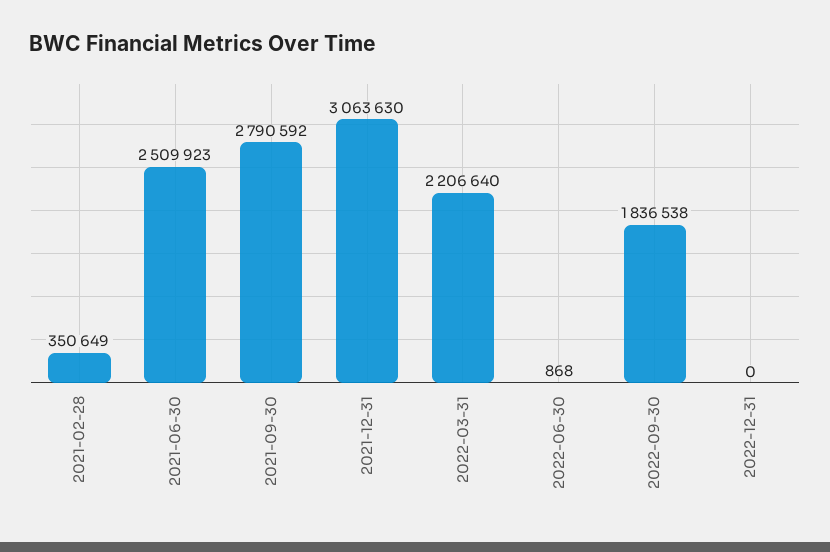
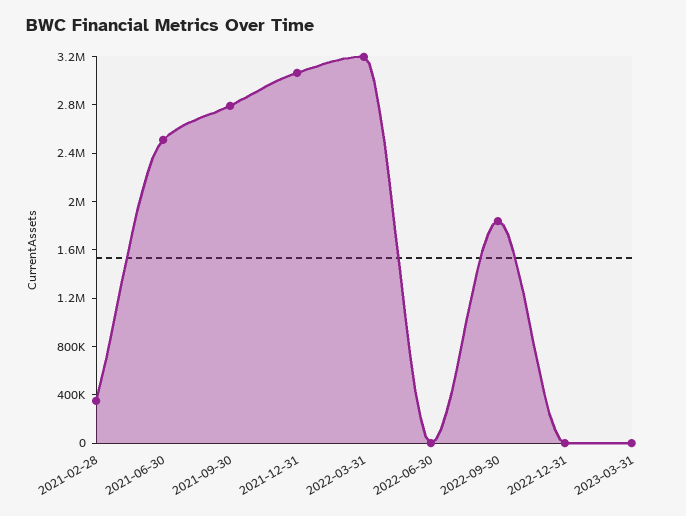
2022-03-31: 2206640 -> 3200000
2023-03-31: none -> 0

